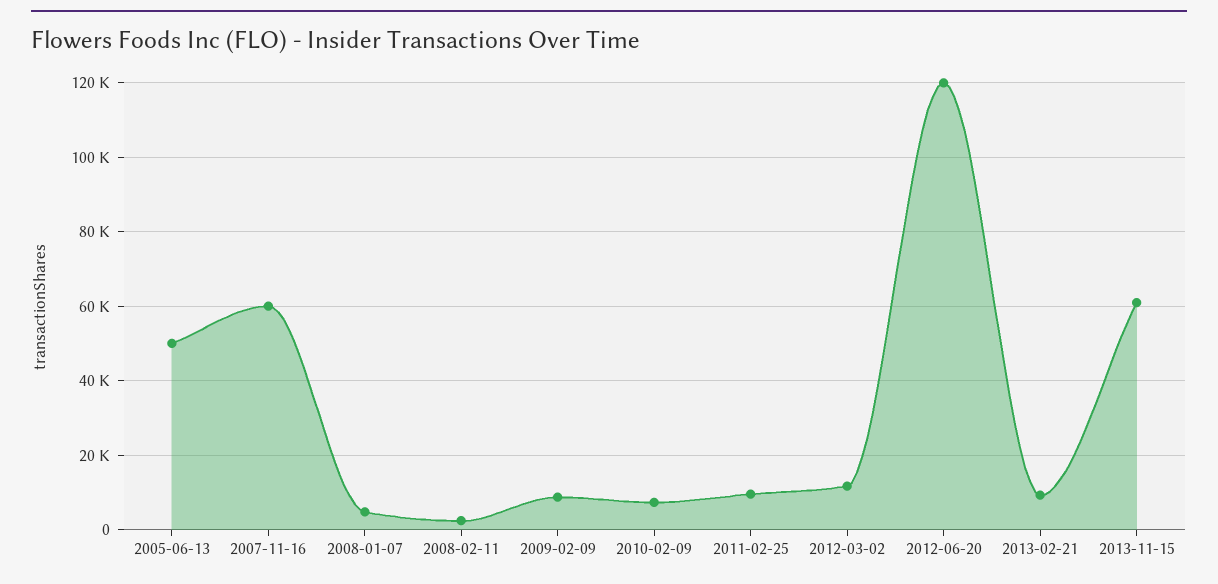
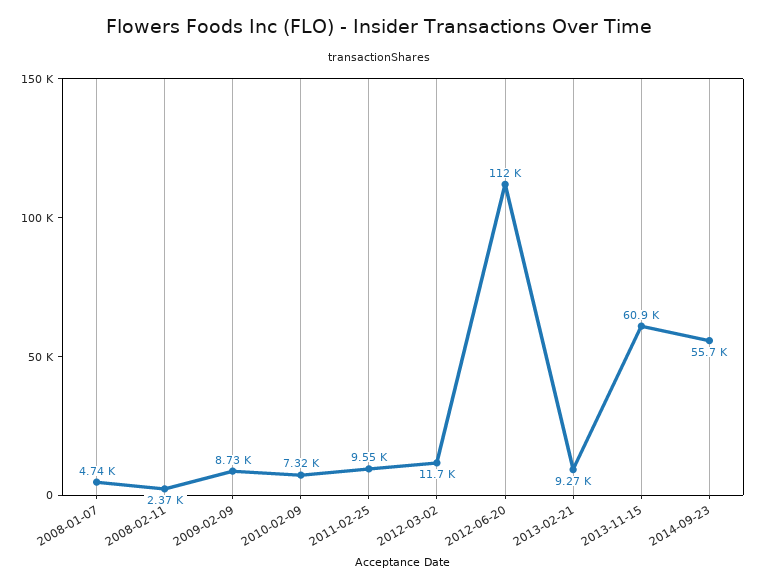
2005-06-13: 50000 -> none
2007-11-16: 60000 -> none
2012-06-20: 120000 -> 112000
2014-09-23: none -> 55700

